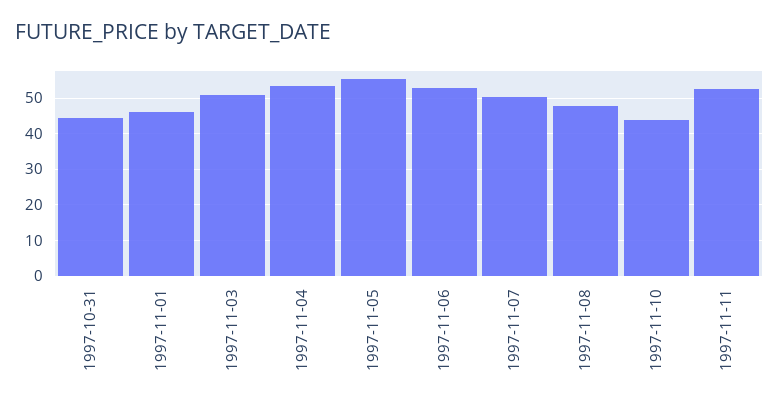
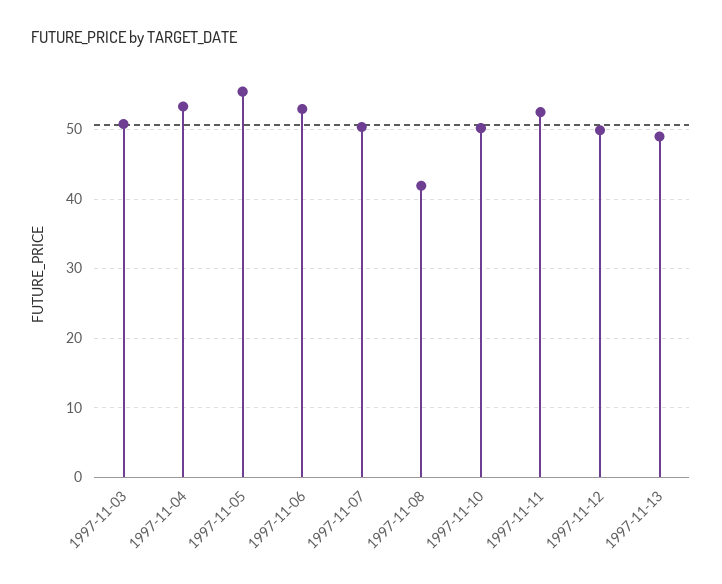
1997-10-31: 44 -> none
1997-11-01: 46 -> none
1997-11-08: 48 -> 42
1997-11-10: 44 -> 50
1997-11-12: none -> 50
1997-11-13: none -> 49

